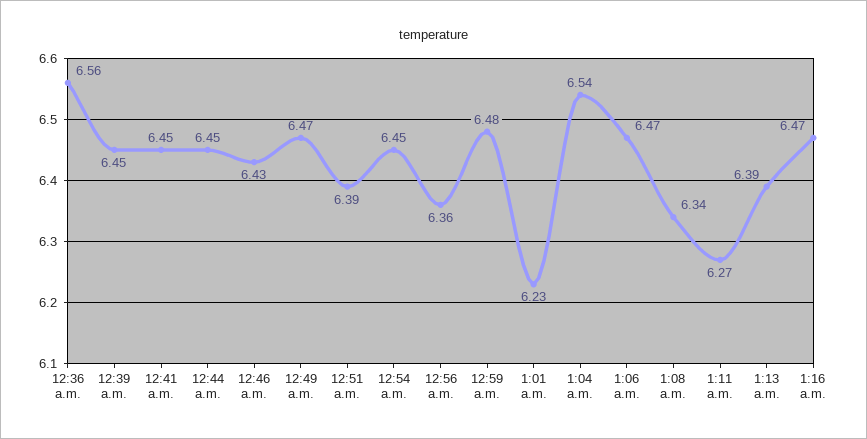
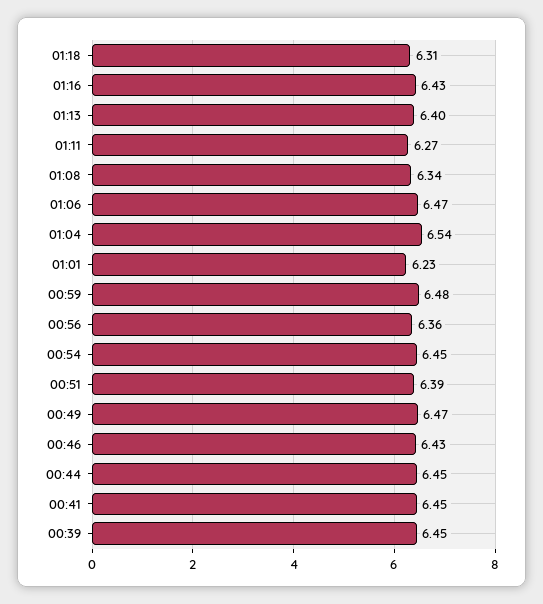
12:36 a.m.: 6.56 -> none
1:13 a.m.: 6.39 -> 6.4
1:16 a.m.: 6.47 -> 6.43
01:18: none -> 6.31

